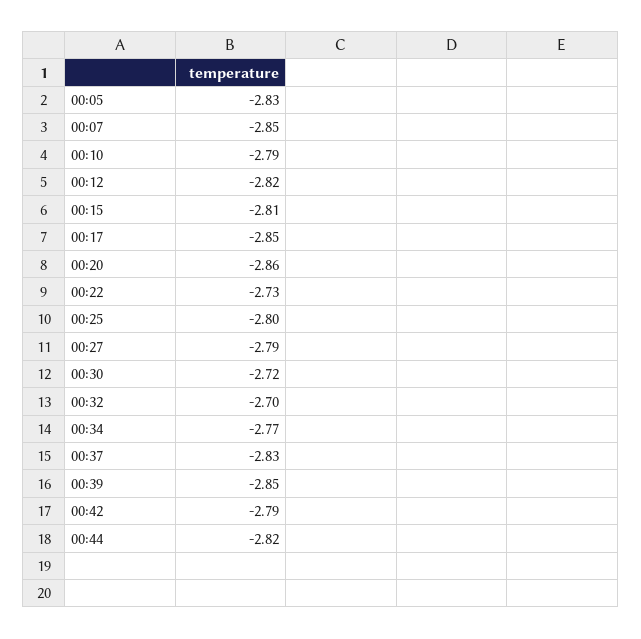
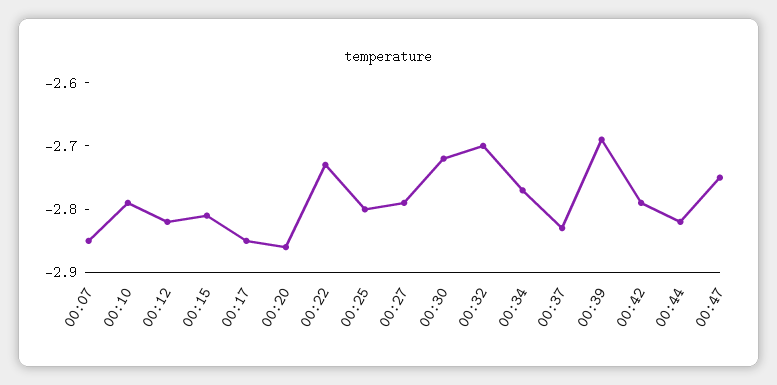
00:05: -2.83 -> none
00:39: -2.85 -> -2.7
00:47: none -> -2.75

